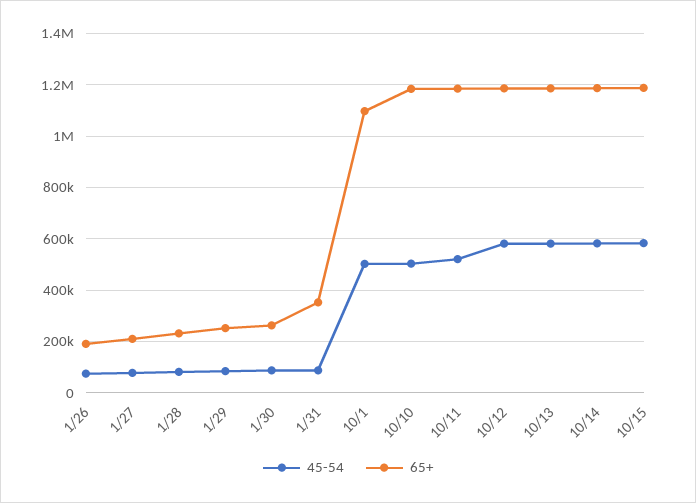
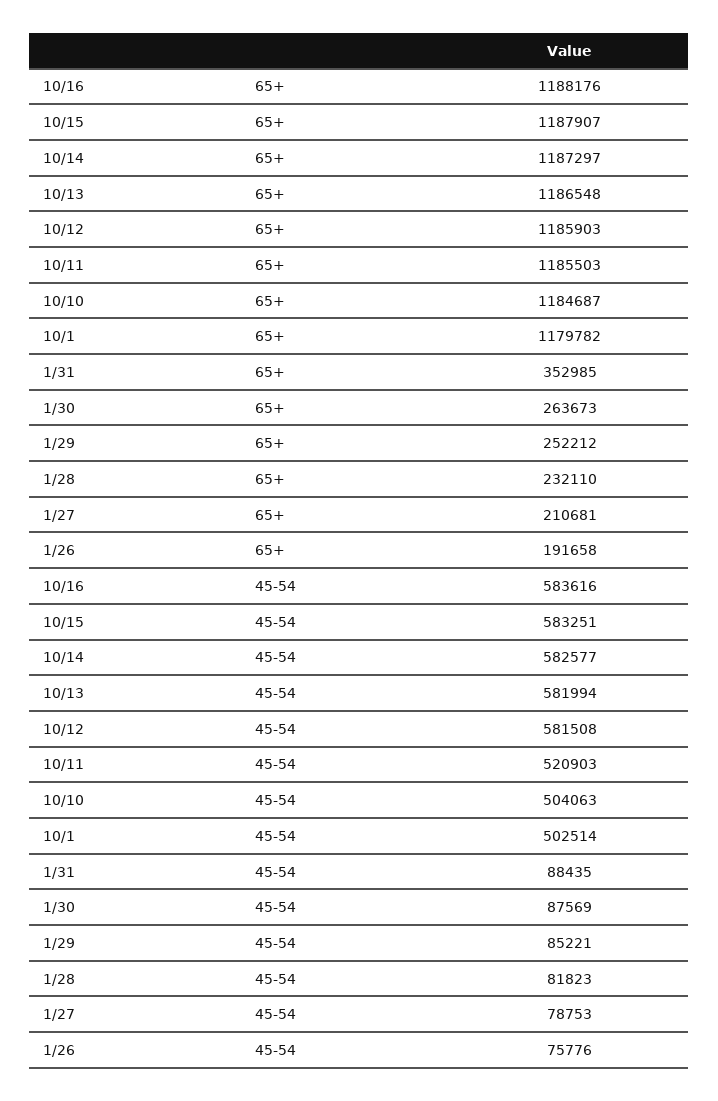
65+, 10/1: 1100000 -> 1179782
65+, 10/16: none -> 1188176
45-54, 10/16: none -> 583616

